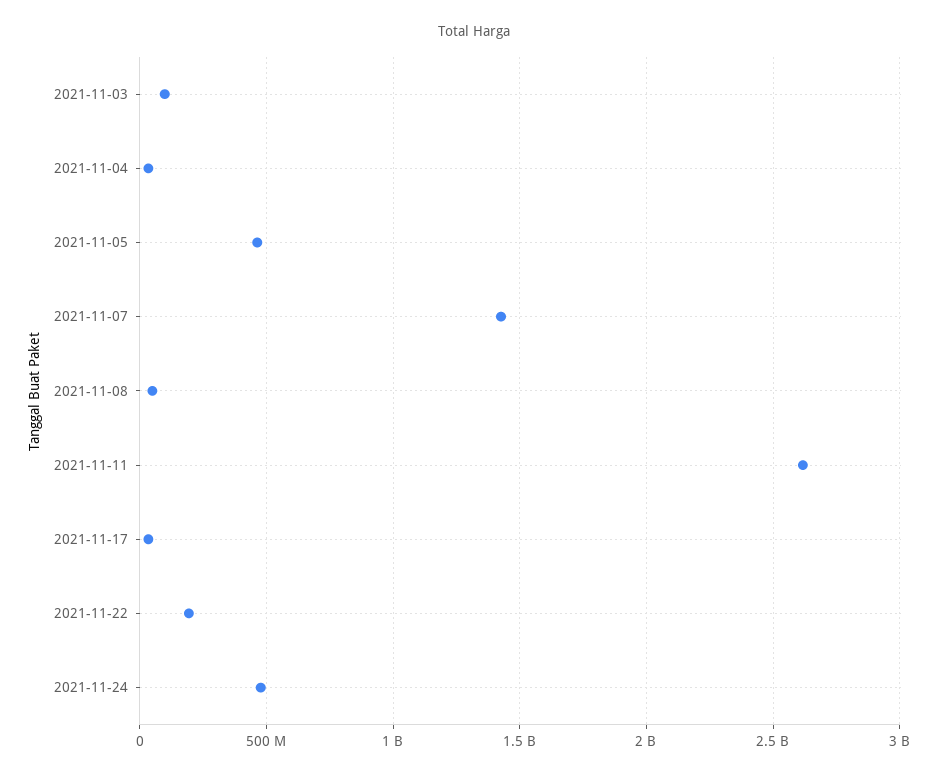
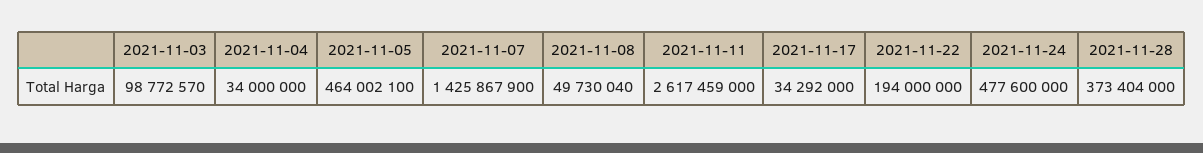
2021-11-28: none -> 373404000

